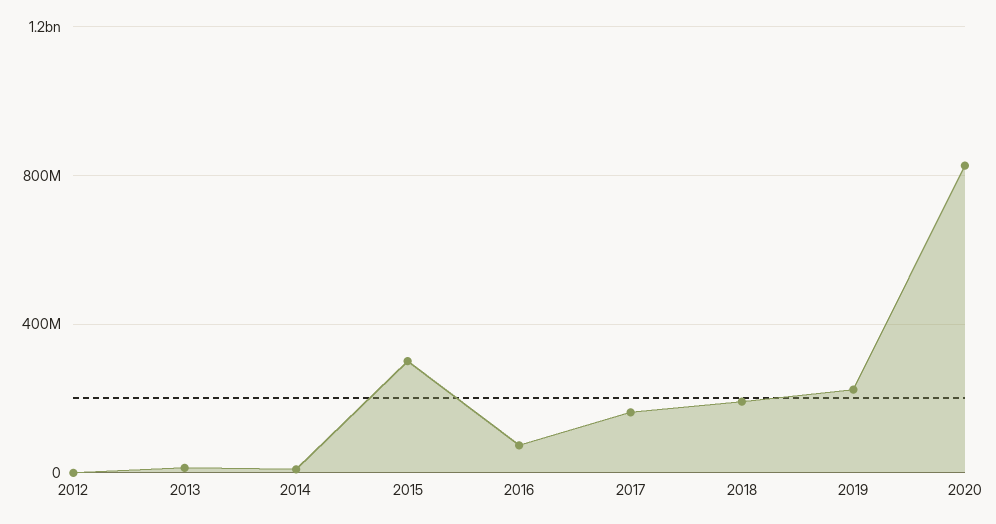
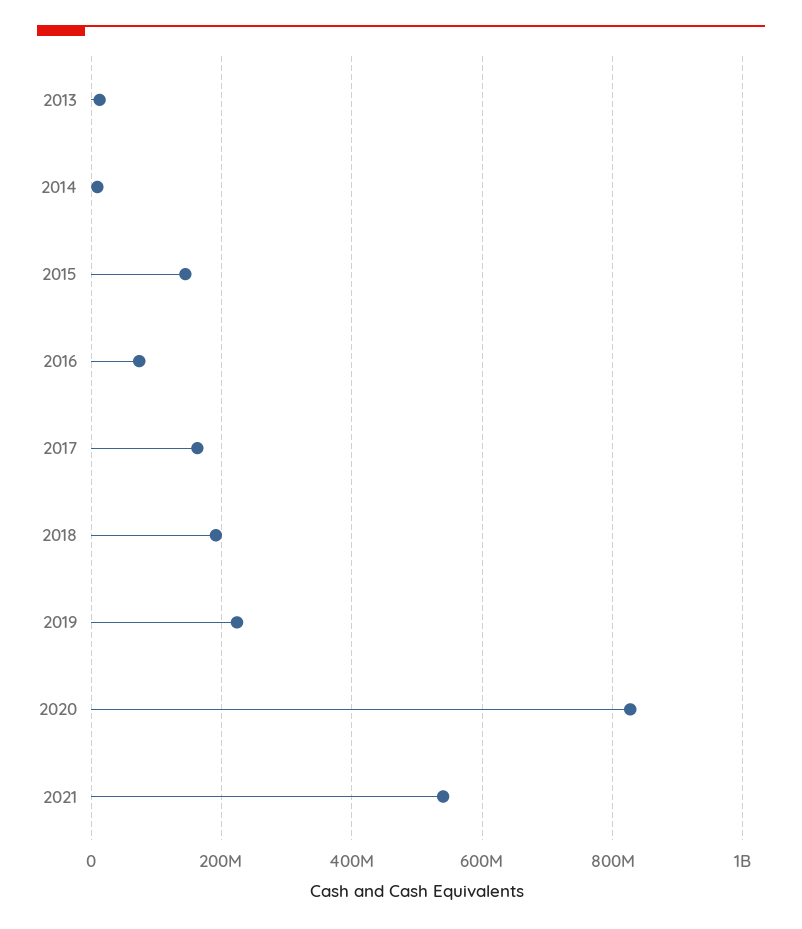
2012: 0 -> none
2015: 300000000 -> 140000000
2021: none -> 540000000

